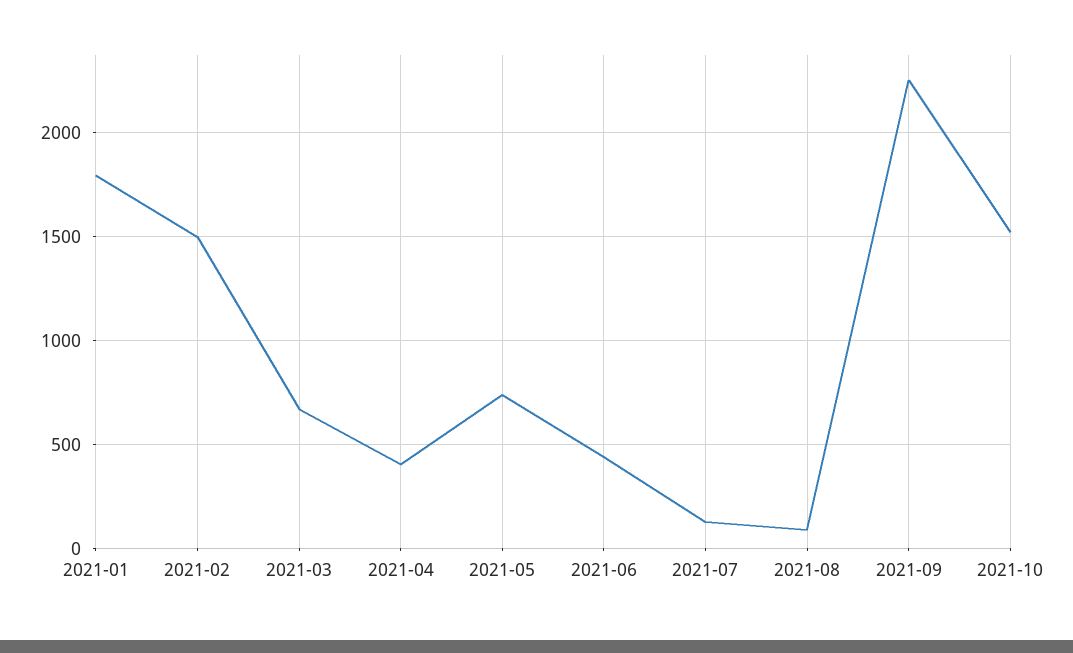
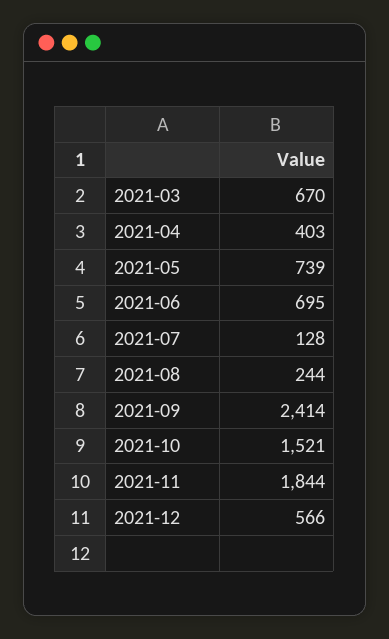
2021-01: 1800 -> none
2021-02: 1500 -> none
2021-06: 450 -> 695
2021-08: 100 -> 244
2021-09: 2250 -> 2414
2021-11: none -> 1844
2021-12: none -> 566

